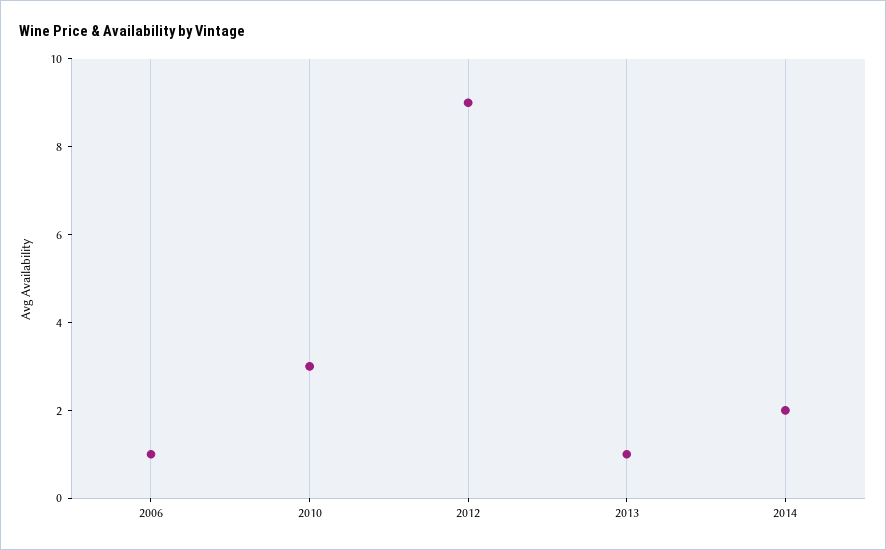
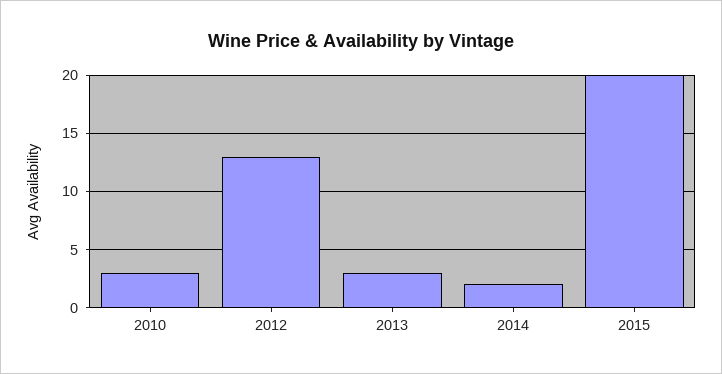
2006: 1 -> none
2012: 9 -> 13
2013: 1 -> 3
2015: none -> 20

